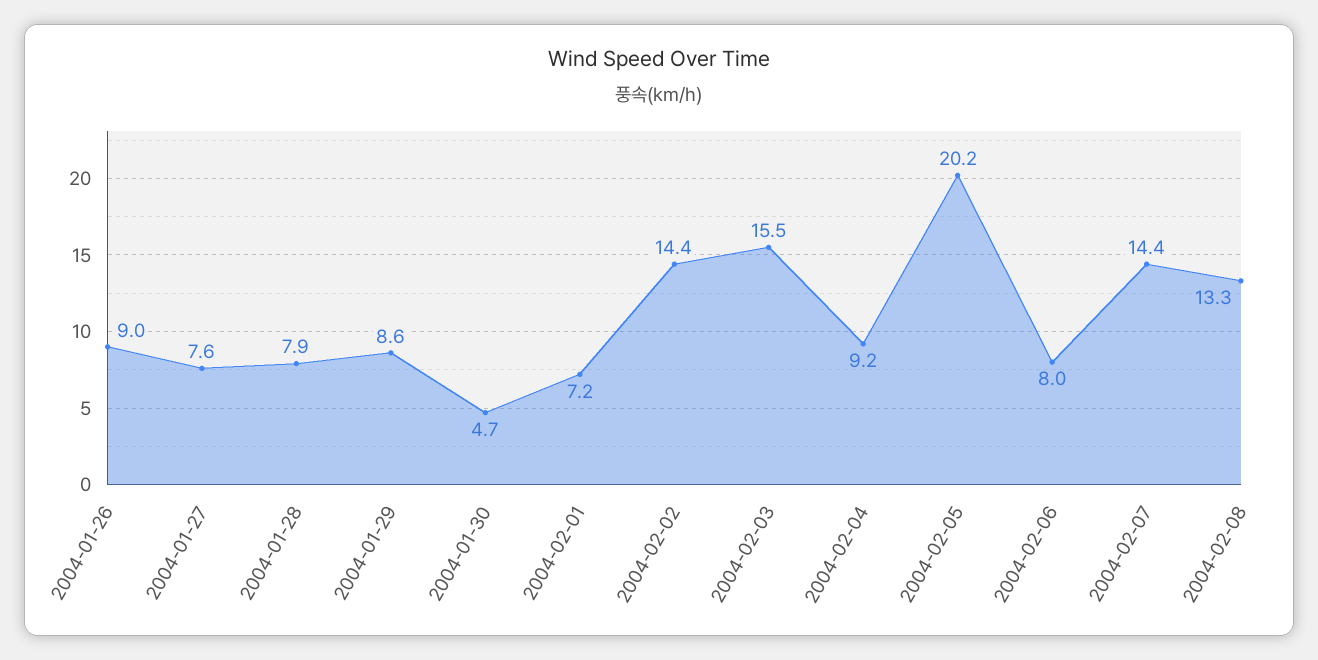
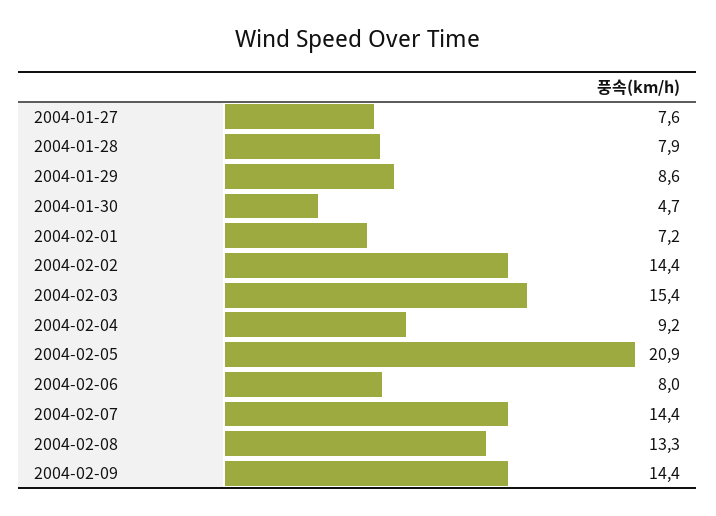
2004-01-26: 9 -> none
2004-02-03: 15.5 -> 15.4
2004-02-05: 20.2 -> 20.9
2004-02-09: none -> 14.4

